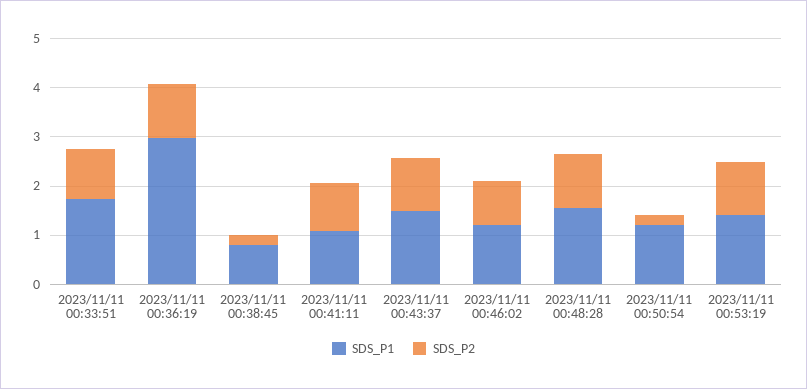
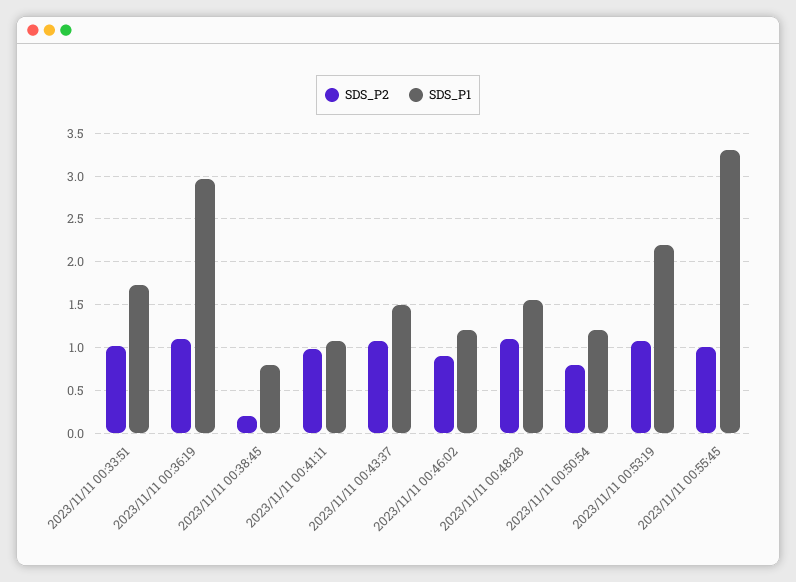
SDS_P2, 2023/11/11 00:50:54: 0.2 -> 0.8
SDS_P1, 2023/11/11 00:53:19: 1.4 -> 2.2
SDS_P2, 2023/11/11 00:55:45: none -> 1
SDS_P1, 2023/11/11 00:55:45: none -> 3.3

